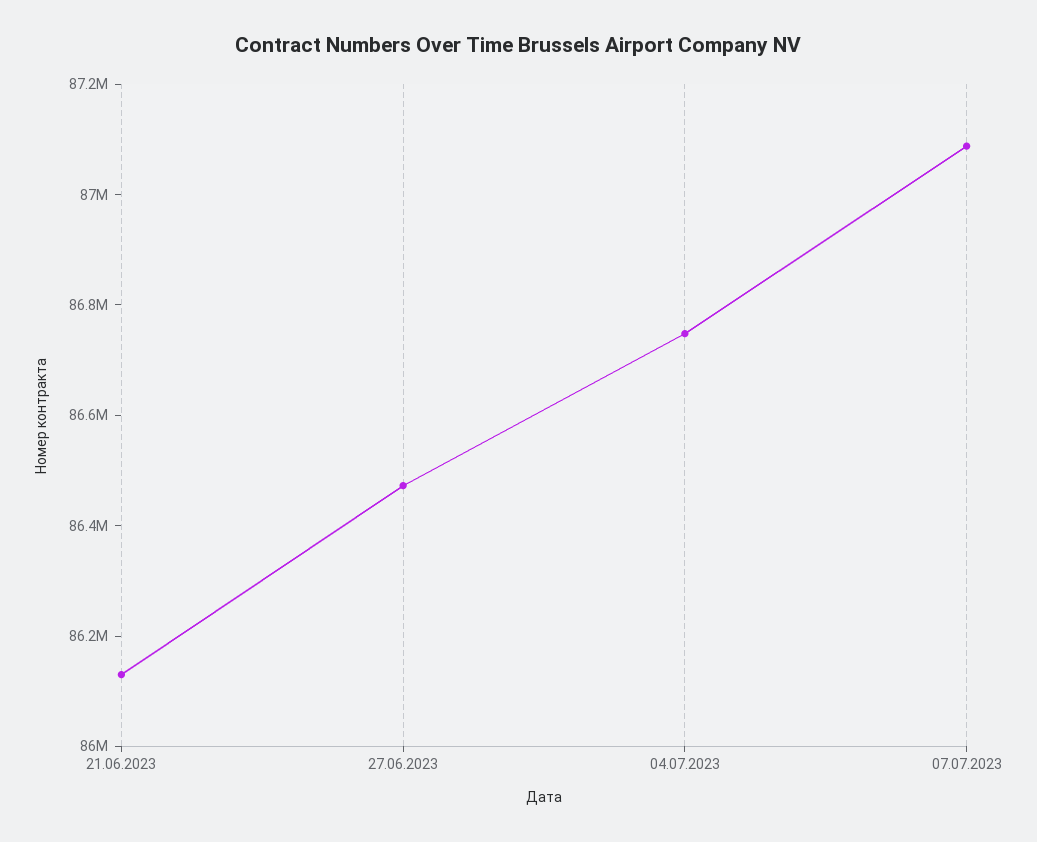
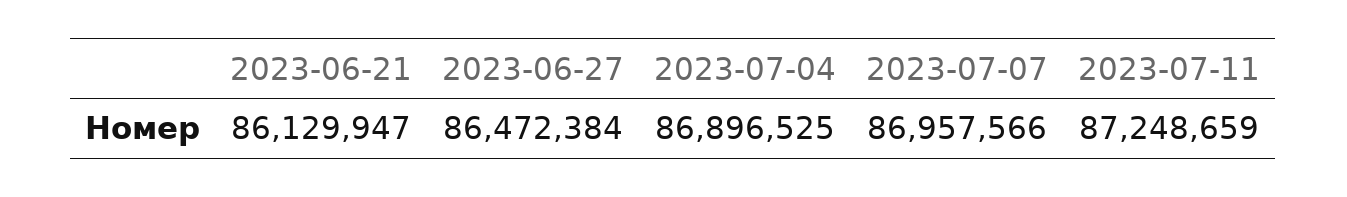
04.07.2023: 86750000 -> 86896525
07.07.2023: 87100000 -> 86957566
2023-07-11: none -> 87248659

